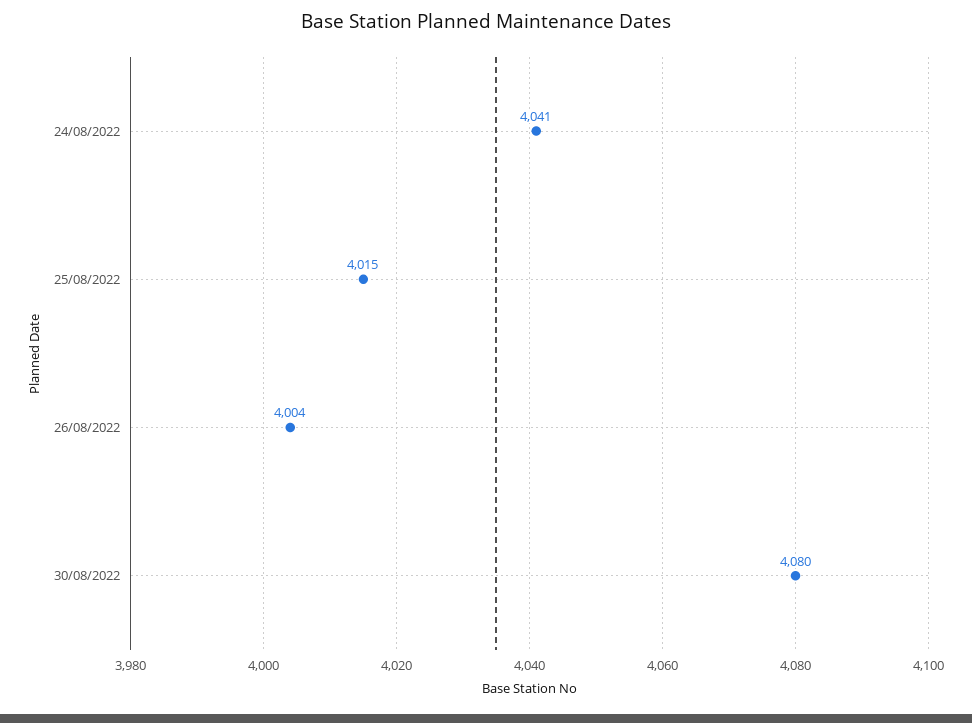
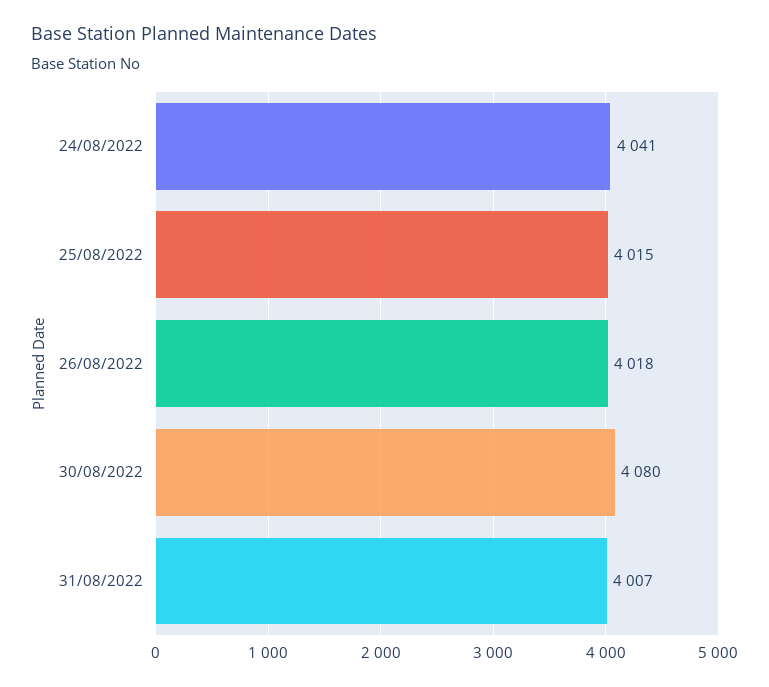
26/08/2022: 4004 -> 4018
31/08/2022: none -> 4007

